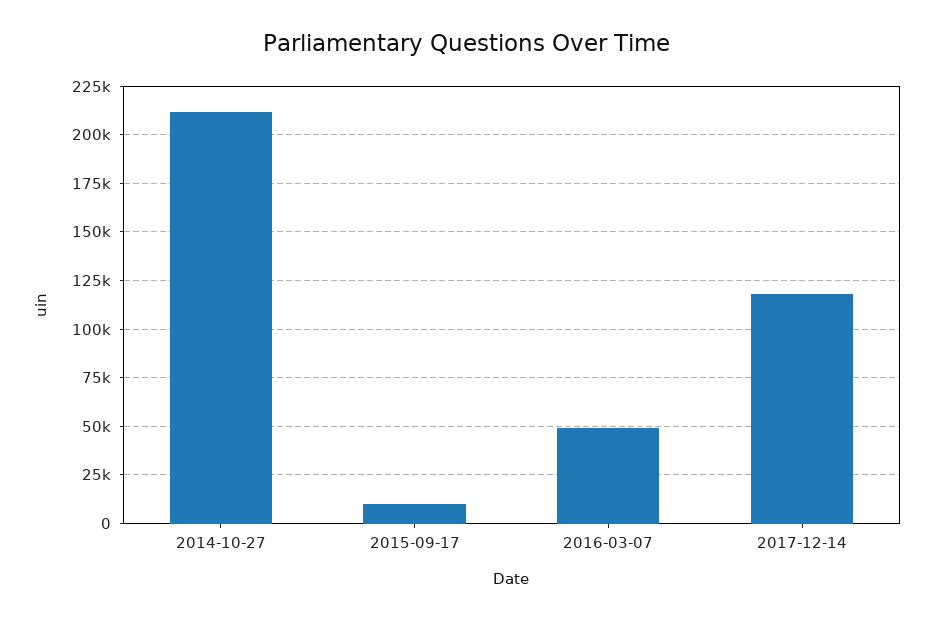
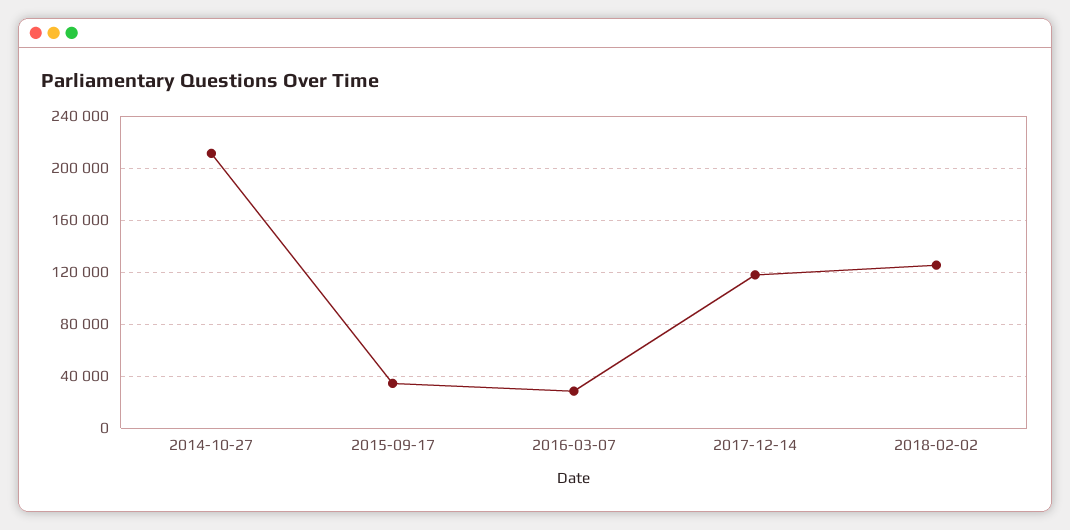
2015-09-17: 10000 -> 35000
2016-03-07: 50000 -> 30000
2018-02-02: none -> 125000

